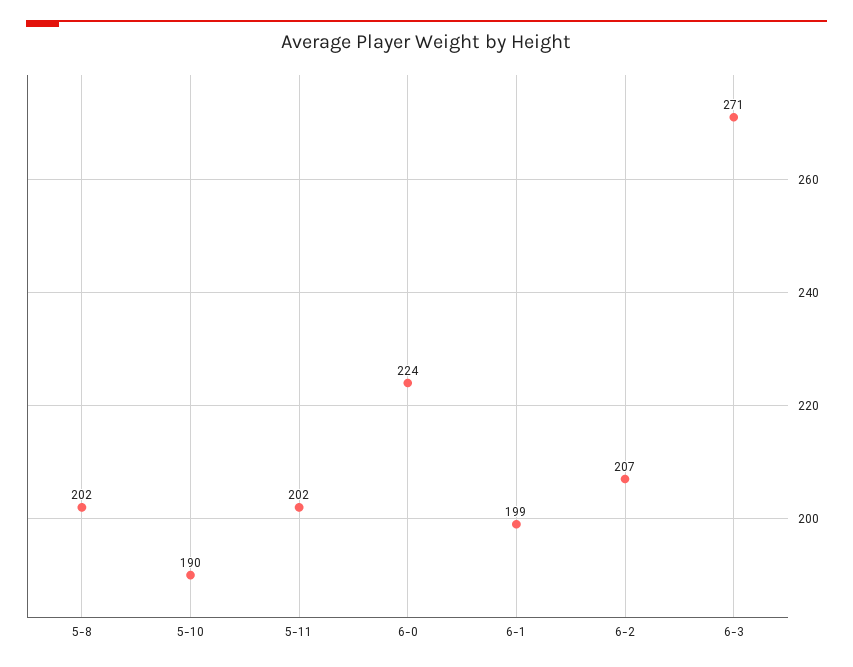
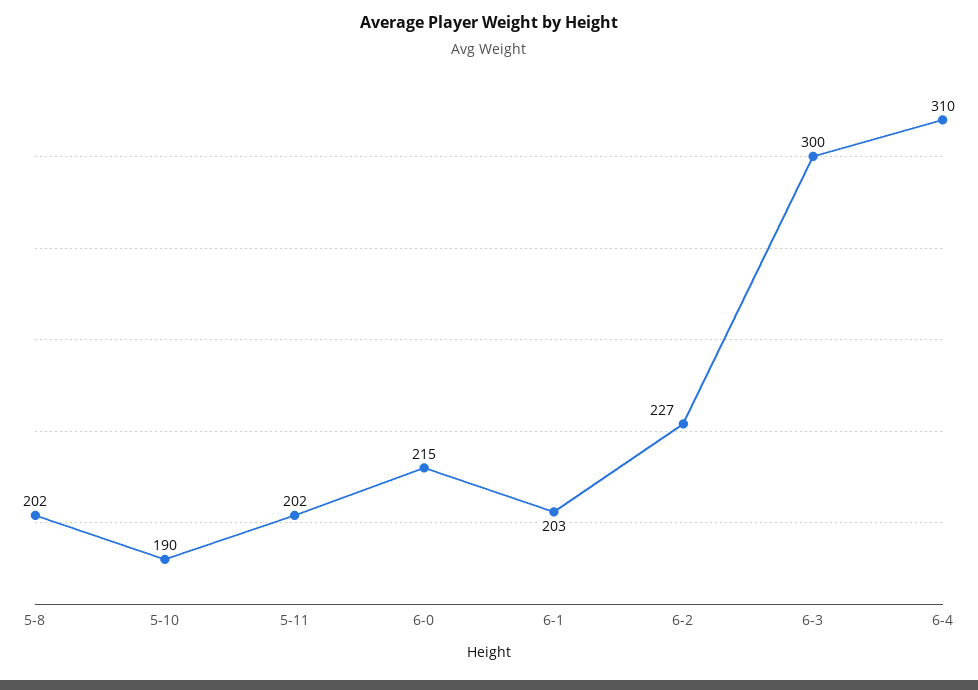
6-0: 224 -> 215
6-1: 199 -> 203
6-2: 207 -> 227
6-3: 271 -> 300
6-4: none -> 310

